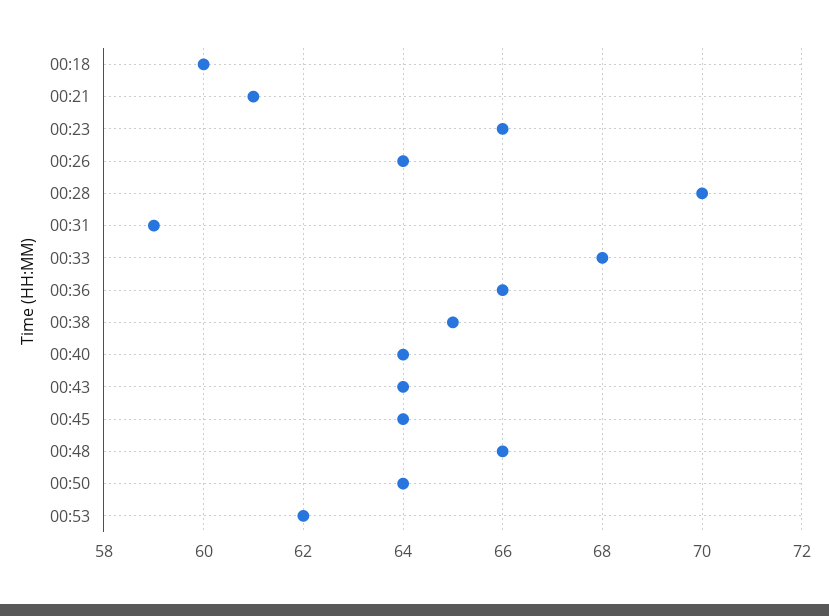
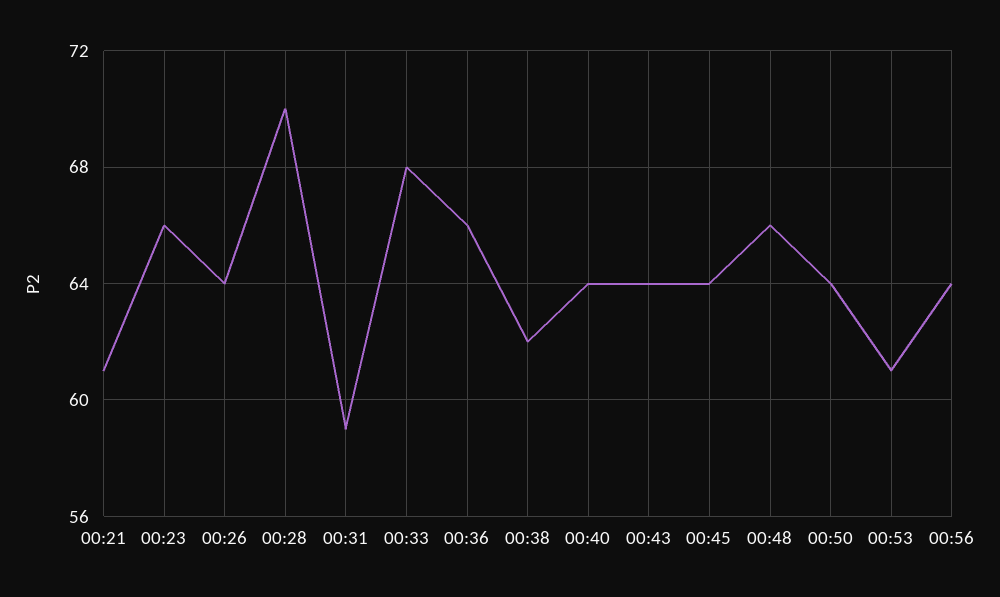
00:18: 60 -> none
00:38: 65 -> 62
00:53: 62 -> 61
00:56: none -> 64

